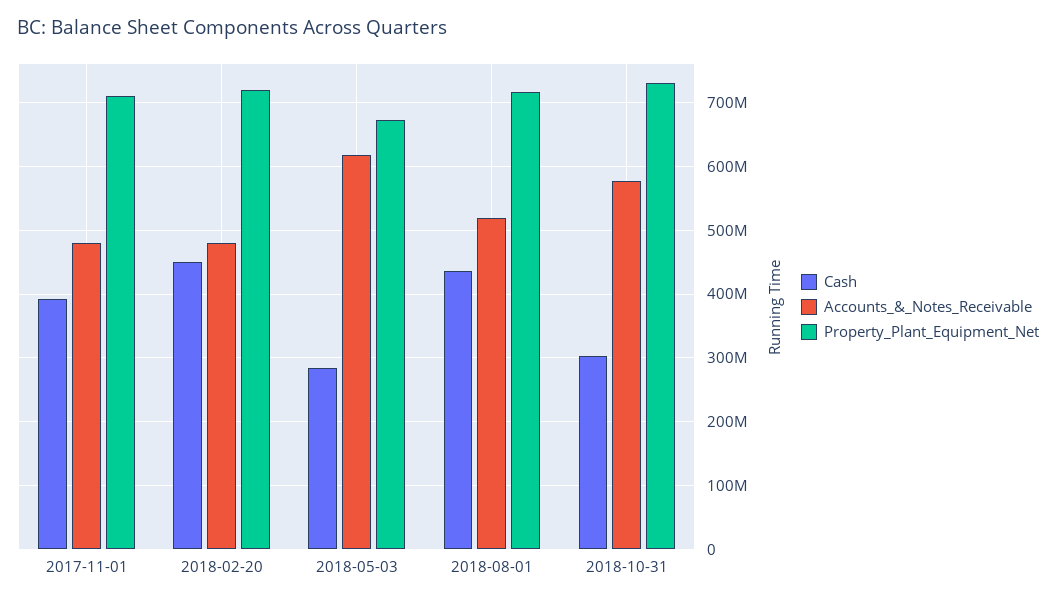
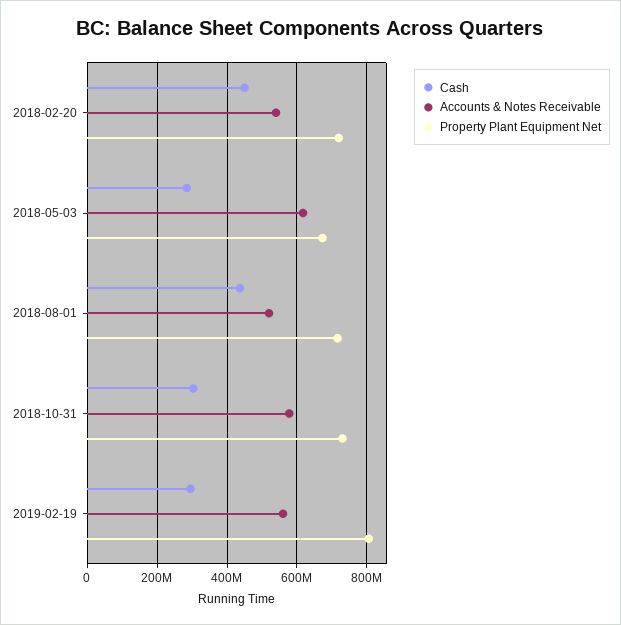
Cash, 2017-11-01: 390000000 -> none
Accounts_&_Notes_Receivable, 2017-11-01: 480000000 -> none
Property_Plant_Equipment_Net, 2017-11-01: 710000000 -> none
Accounts_&_Notes_Receivable, 2018-02-20: 480000000 -> 540000000
Cash, 2019-02-19: none -> 300000000
Accounts_&_Notes_Receivable, 2019-02-19: none -> 560000000
Property_Plant_Equipment_Net, 2019-02-19: none -> 800000000

